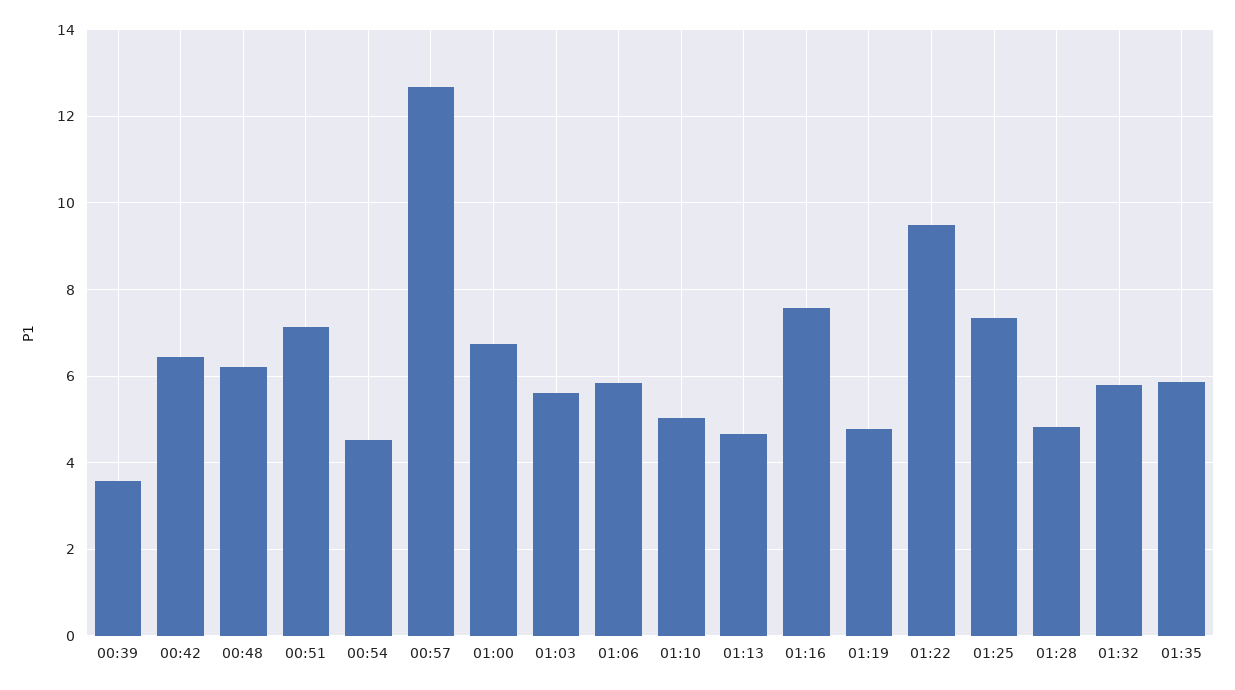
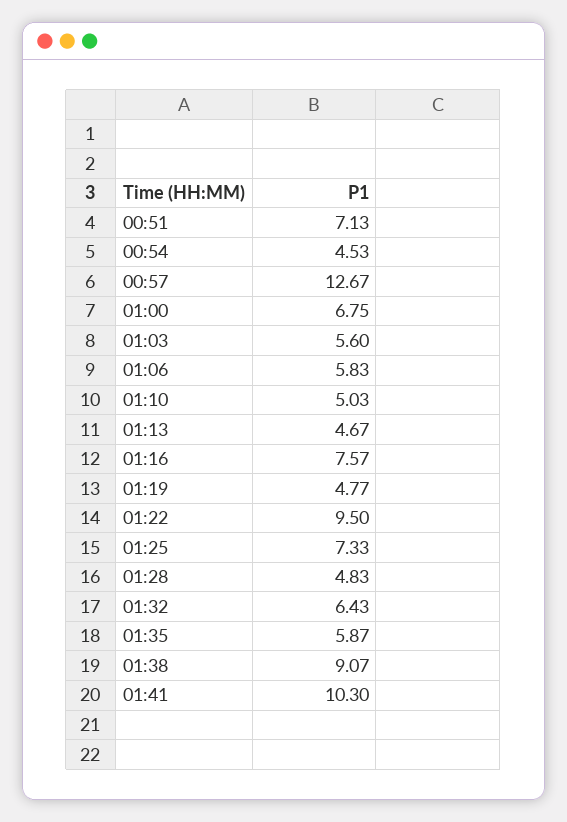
00:39: 3.6 -> none
00:42: 6.4 -> none
00:48: 6.2 -> none
01:32: 5.8 -> 6.43
01:38: none -> 9.07
01:41: none -> 10.3

